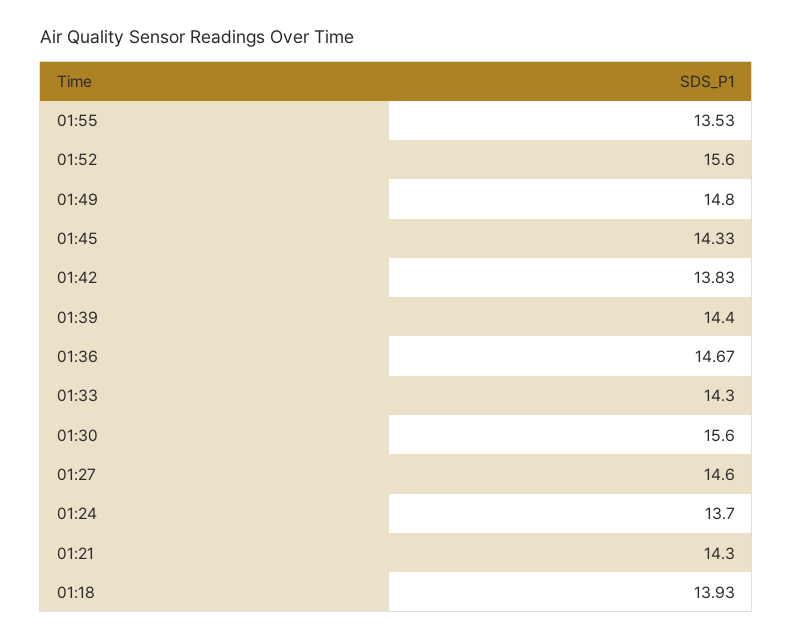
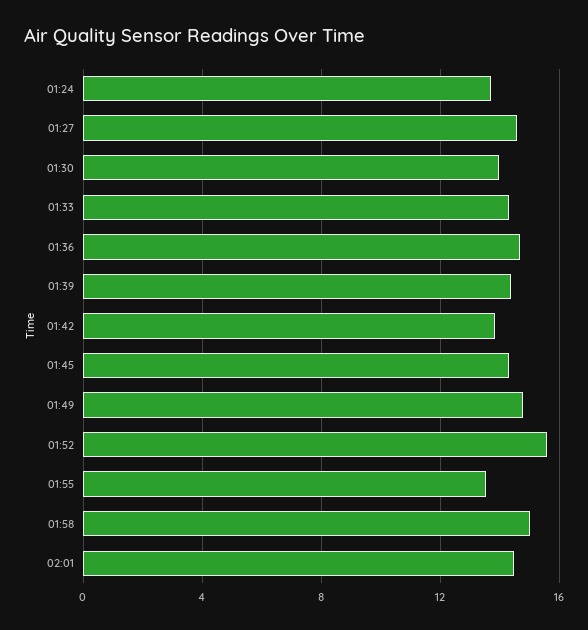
01:30: 15.6 -> 14
01:21: 14.3 -> none
01:18: 13.93 -> none
01:58: none -> 15
02:01: none -> 14.5

